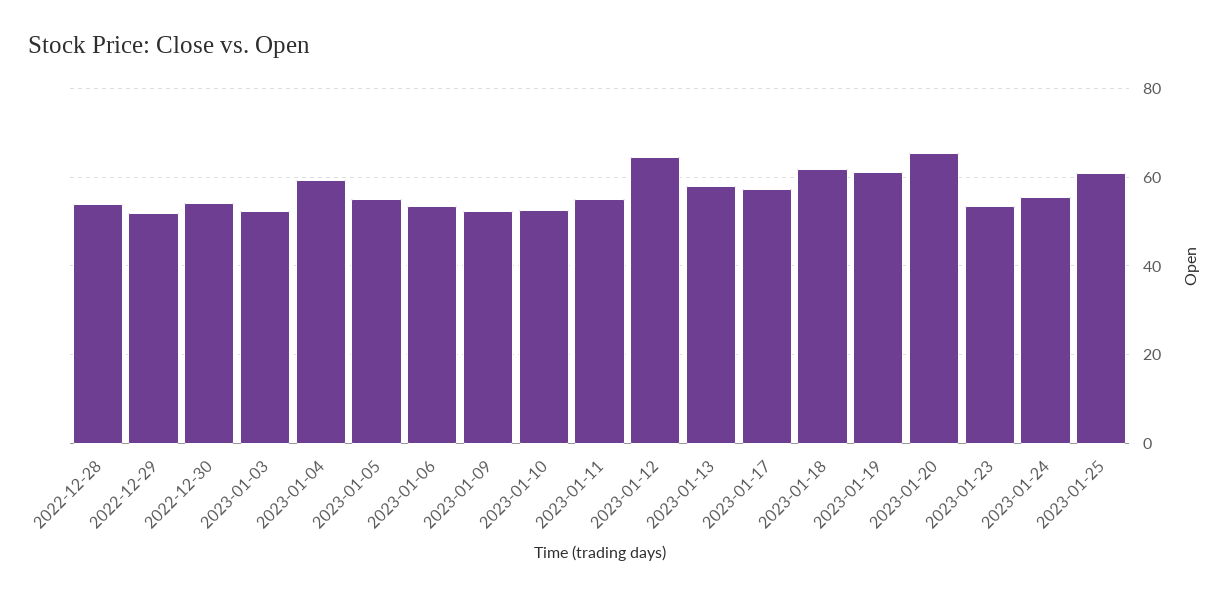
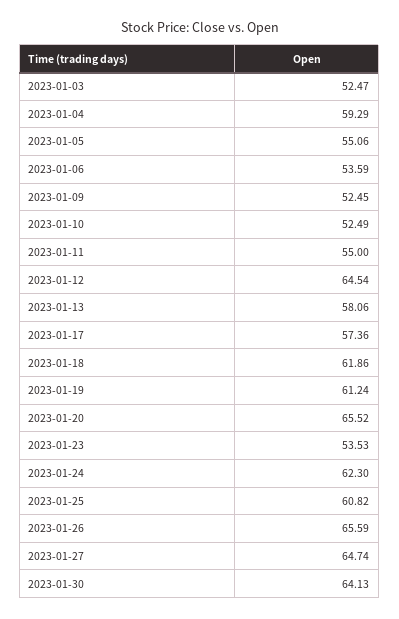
2022-12-28: 54 -> none
2022-12-29: 52 -> none
2022-12-30: 54 -> none
2023-01-24: 56 -> 62.3
2023-01-26: none -> 65.59
2023-01-27: none -> 64.74
2023-01-30: none -> 64.13

